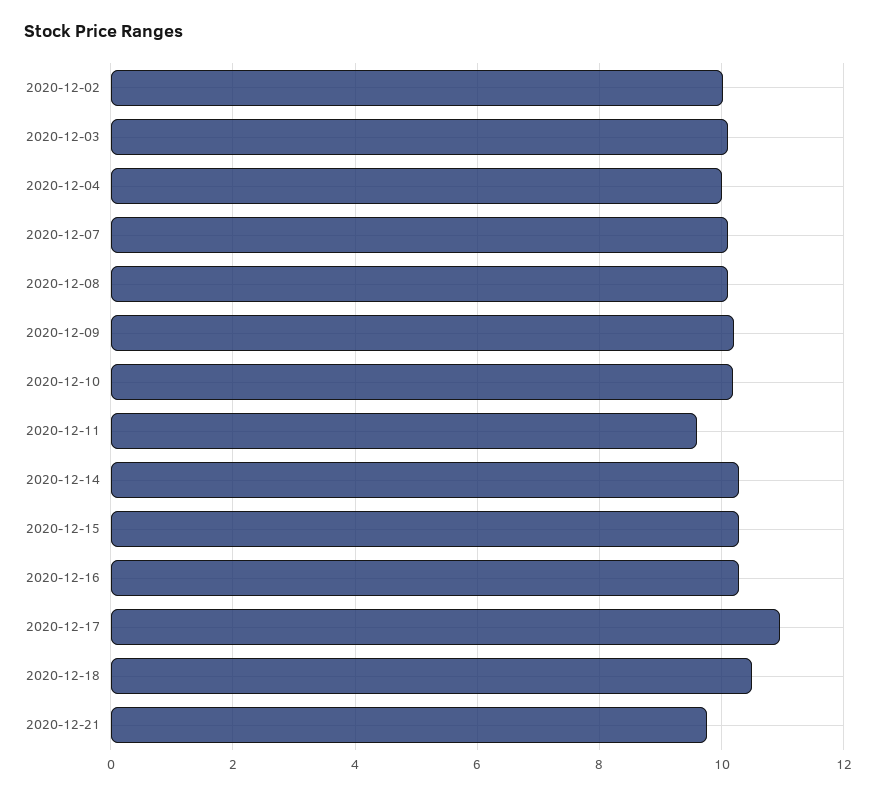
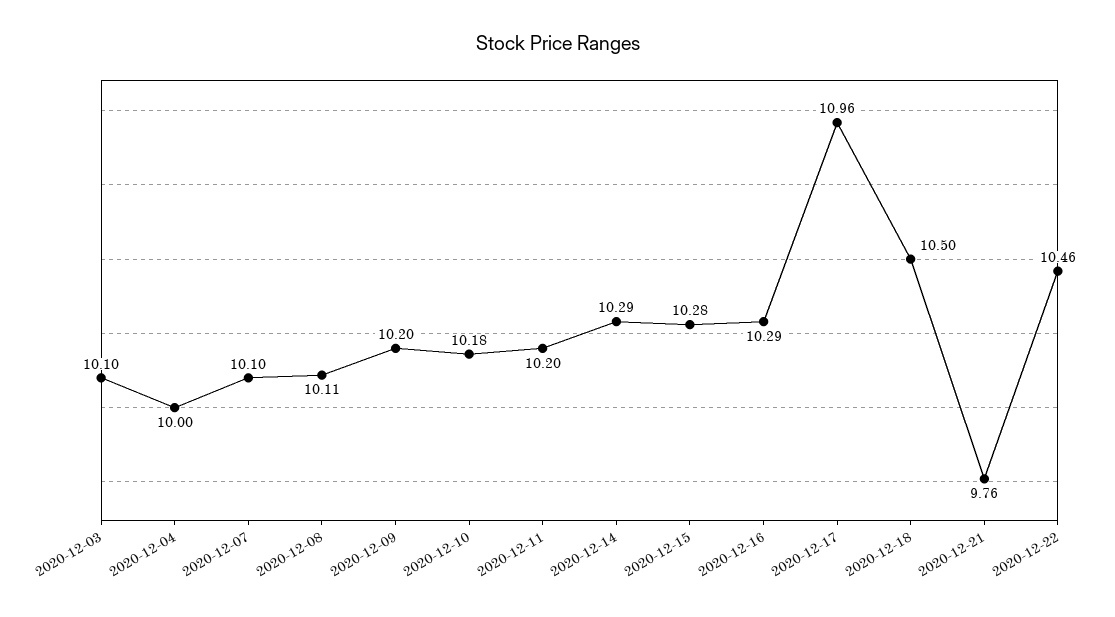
2020-12-02: 10 -> none
2020-12-11: 9.6 -> 10.2
2020-12-22: none -> 10.46

